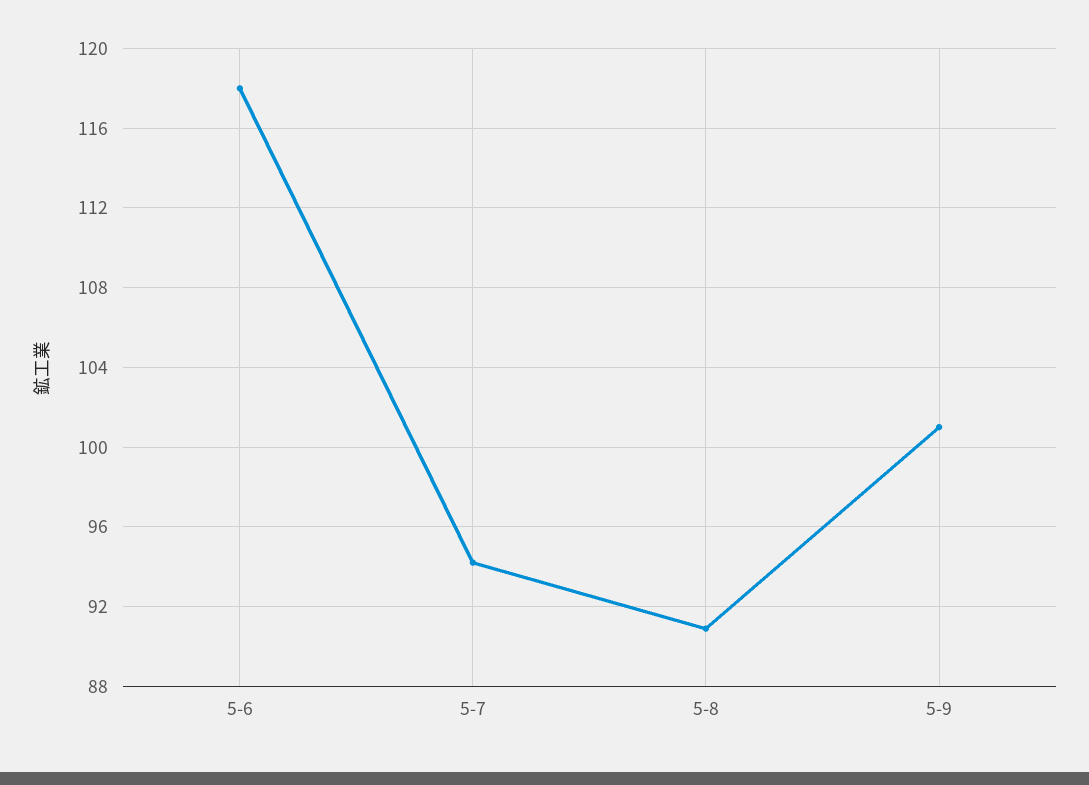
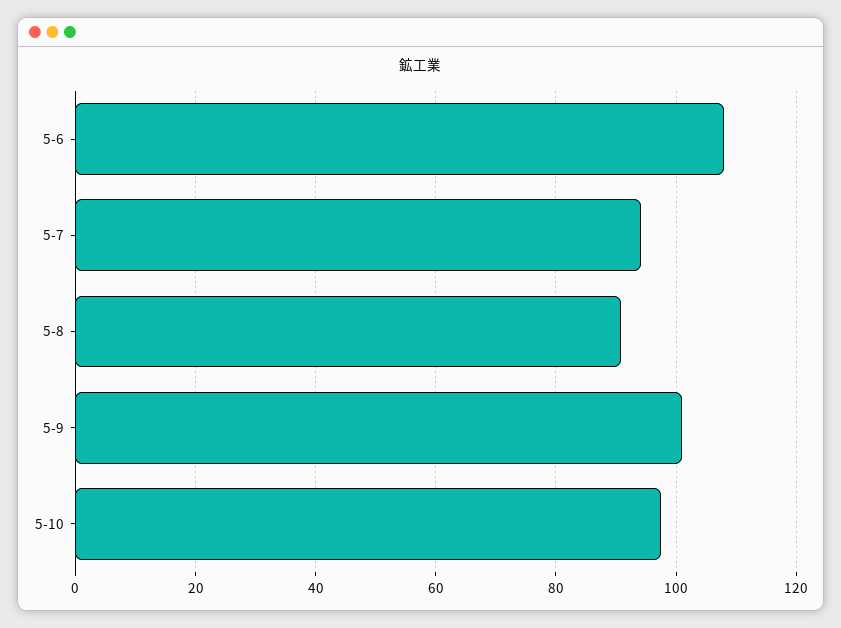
5-6: 118 -> 108
5-10: none -> 98

